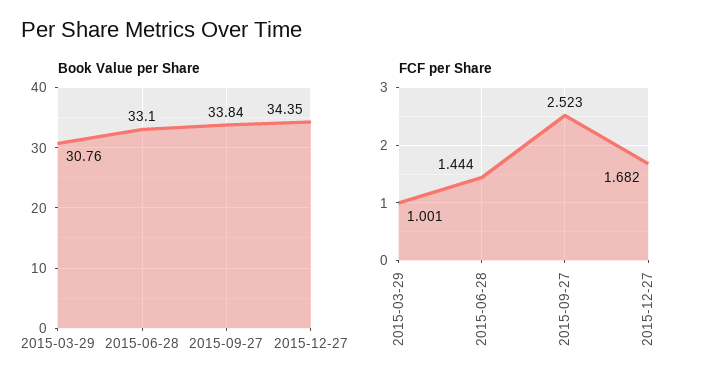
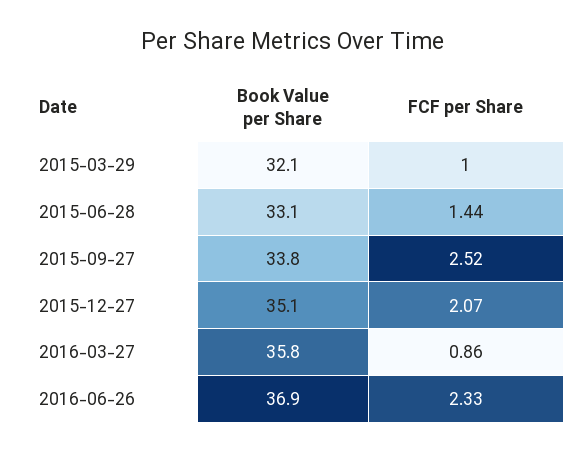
Book Value per Share, 2015-03-29: 30.76 -> 32.1
Book Value per Share, 2015-12-27: 34.35 -> 35.1
FCF per Share, 2015-12-27: 1.682 -> 2.07
Book Value per Share, 2016-03-27: none -> 35.8
FCF per Share, 2016-03-27: none -> 0.86
Book Value per Share, 2016-06-26: none -> 36.9
FCF per Share, 2016-06-26: none -> 2.33

